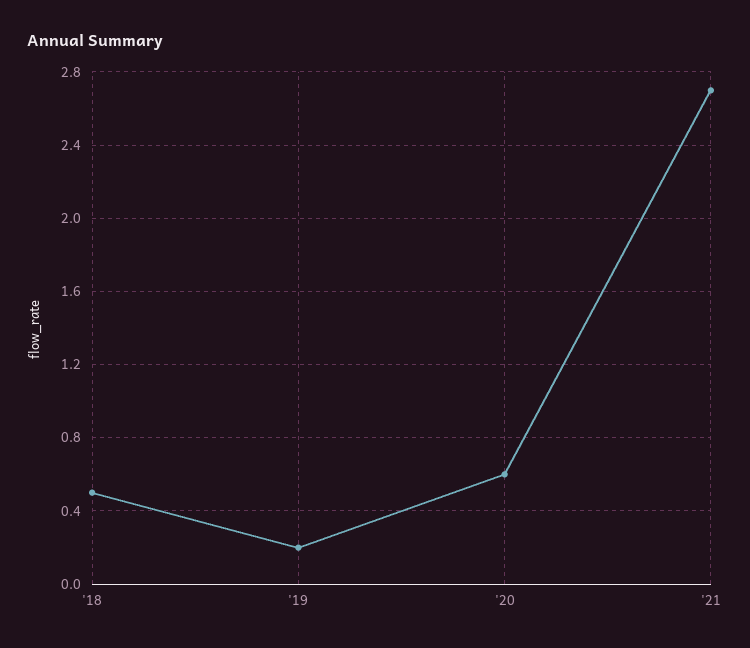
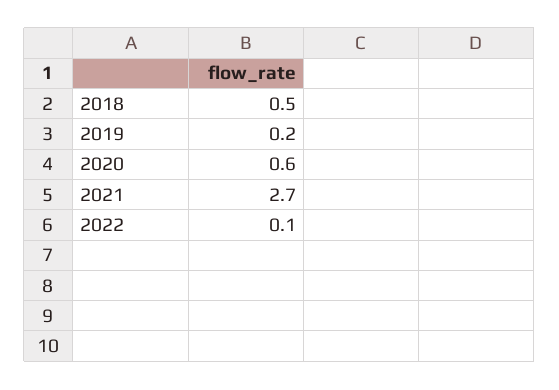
2022: none -> 0.1

